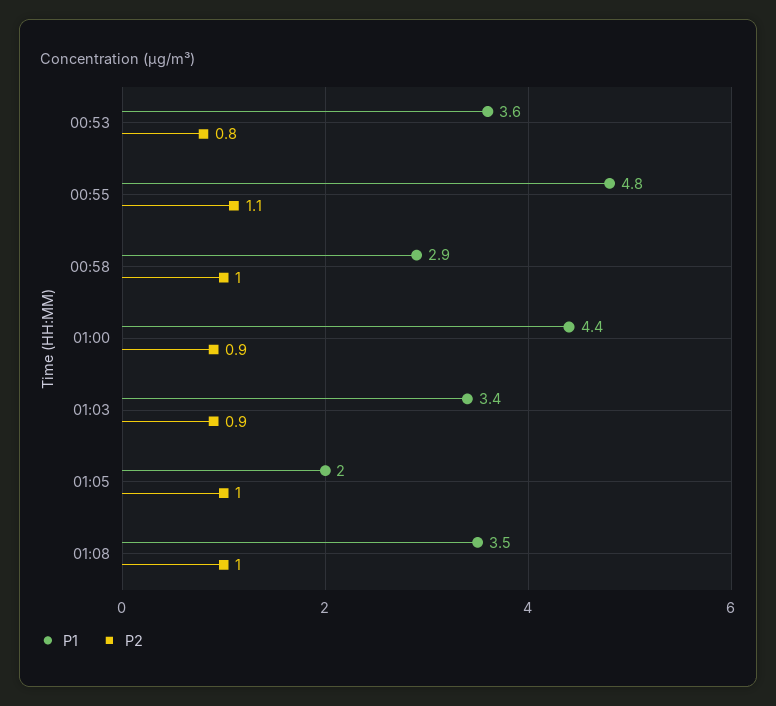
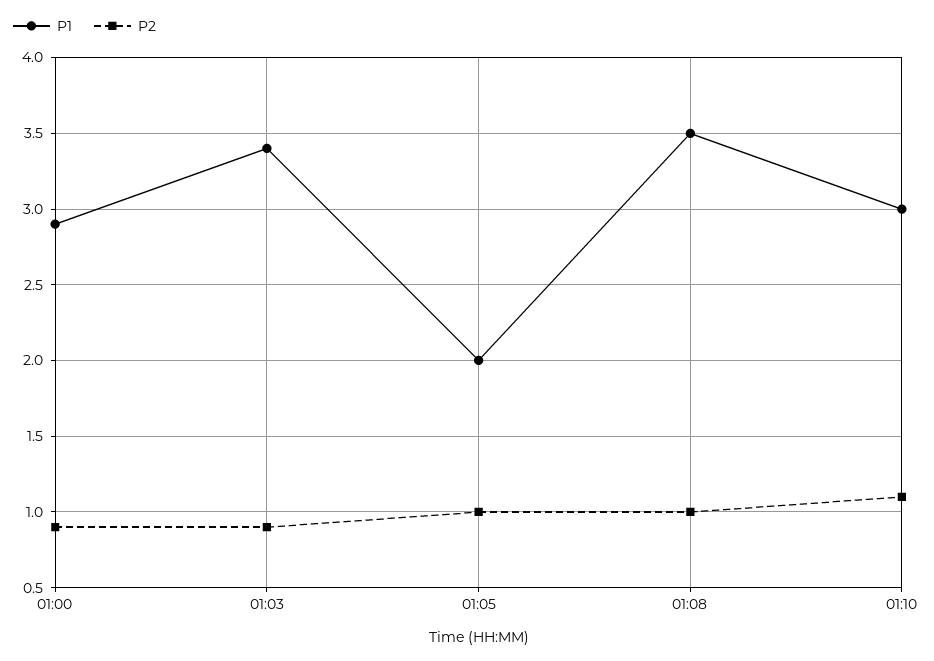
P1, 00:53: 3.6 -> none
P2, 00:53: 0.8 -> none
P1, 00:55: 4.8 -> none
P2, 00:55: 1.1 -> none
P1, 00:58: 2.9 -> none
P2, 00:58: 1 -> none
P1, 01:00: 4.4 -> 2.9
P1, 01:10: none -> 3
P2, 01:10: none -> 1.1

